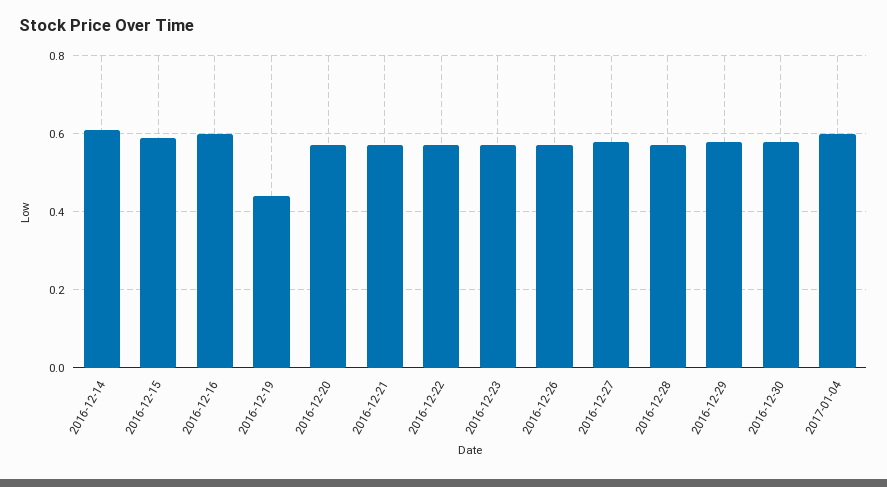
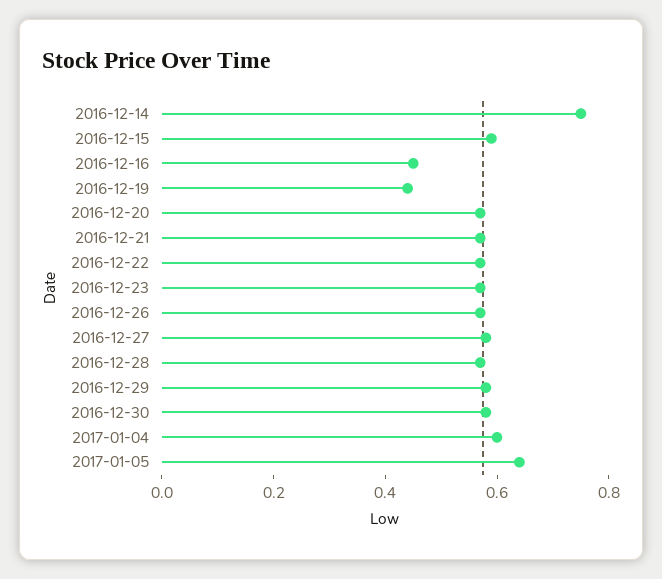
2016-12-14: 0.6 -> 0.75
2016-12-16: 0.6 -> 0.45
2017-01-05: none -> 0.65

